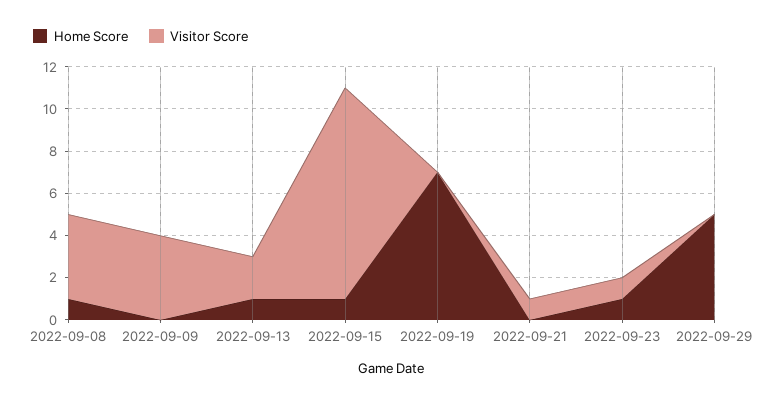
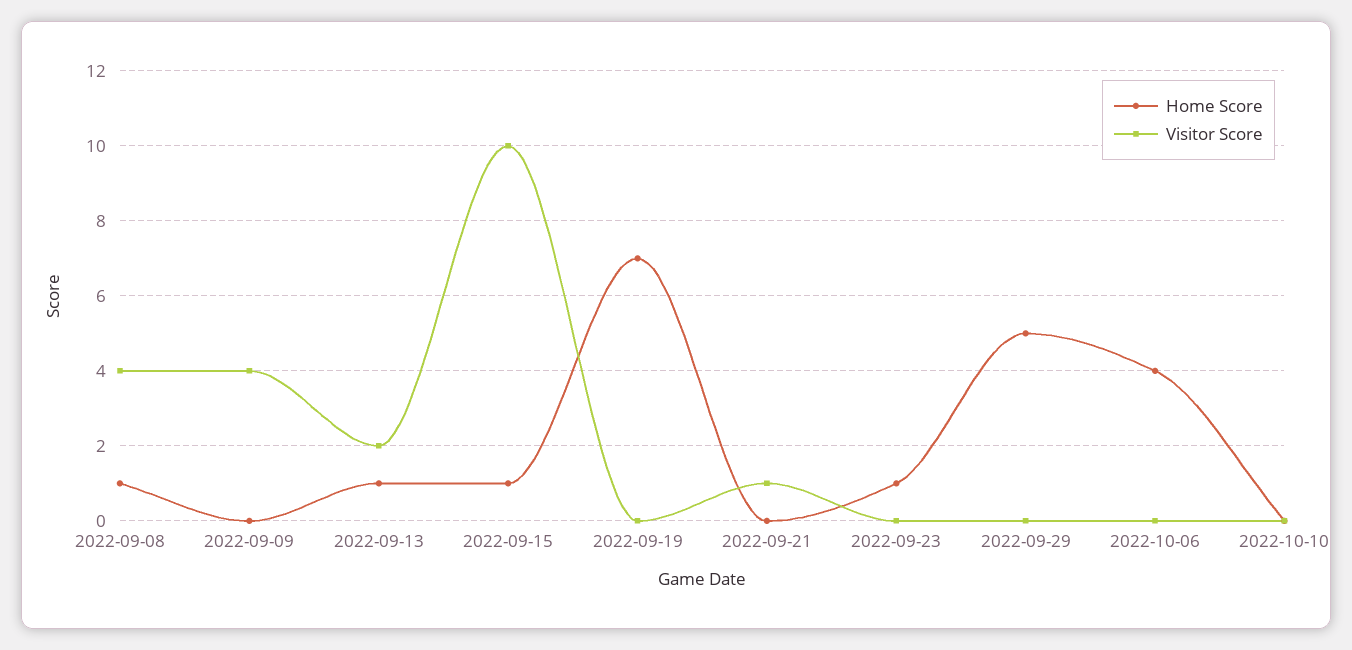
Visitor Score, 2022-09-23: 1 -> 0
Home Score, 2022-10-06: none -> 4
Visitor Score, 2022-10-06: none -> 0
Home Score, 2022-10-10: none -> 0
Visitor Score, 2022-10-10: none -> 0

